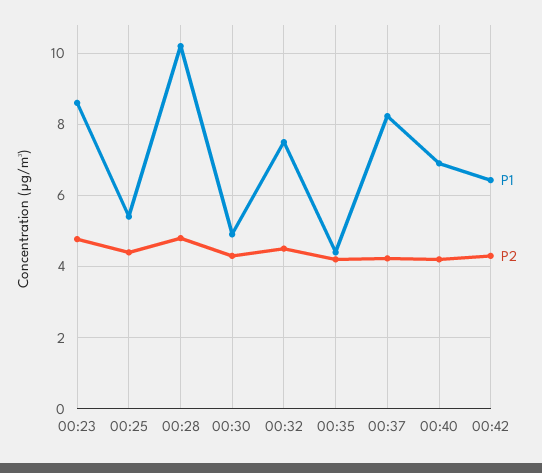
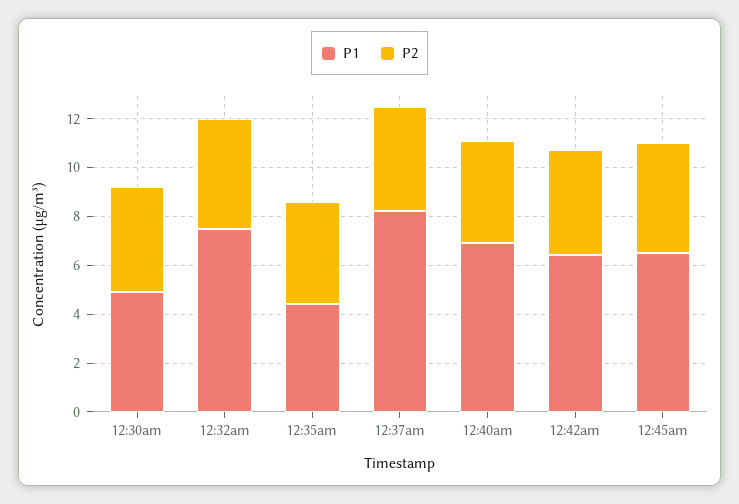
P1, 00:23: 8.6 -> none
P2, 00:23: 4.8 -> none
P1, 00:25: 5.4 -> none
P2, 00:25: 4.4 -> none
P1, 00:28: 10.2 -> none
P2, 00:28: 4.8 -> none
P1, 12:45am: none -> 6.5
P2, 12:45am: none -> 4.5

